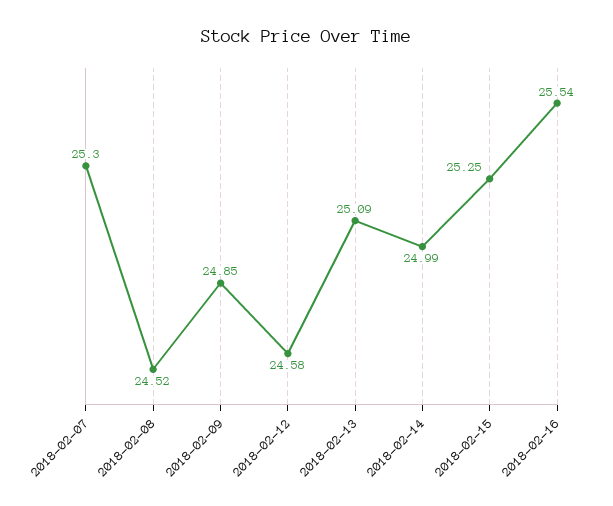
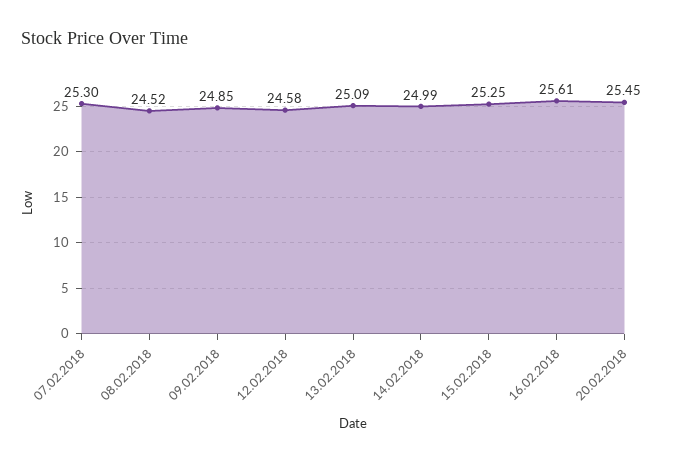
2018-02-16: 25.54 -> 25.61
20.02.2018: none -> 25.45

